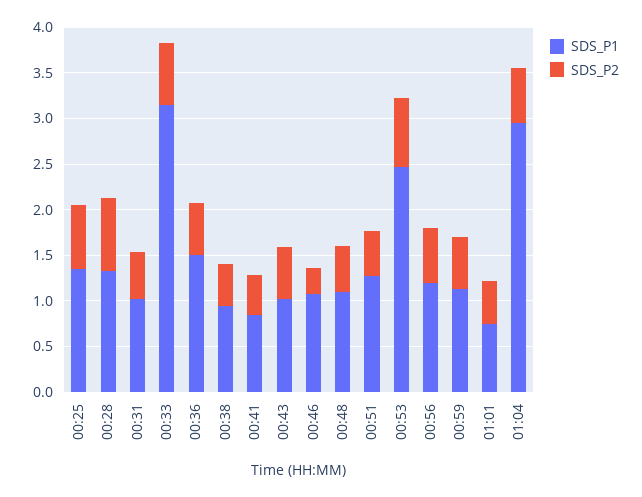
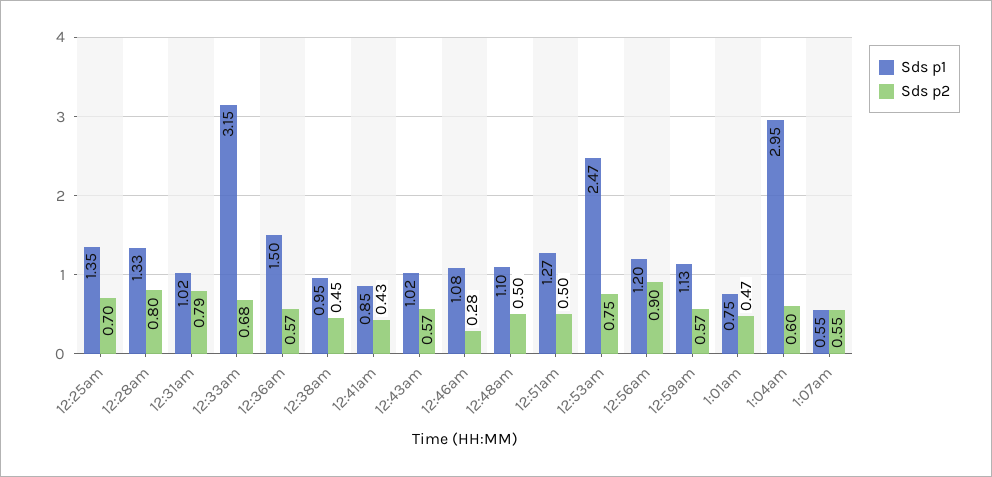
SDS_P2, 00:31: 0.5 -> 0.79
SDS_P2, 00:56: 0.6 -> 0.9
SDS_P1, 1:07am: none -> 0.55
SDS_P2, 1:07am: none -> 0.55

